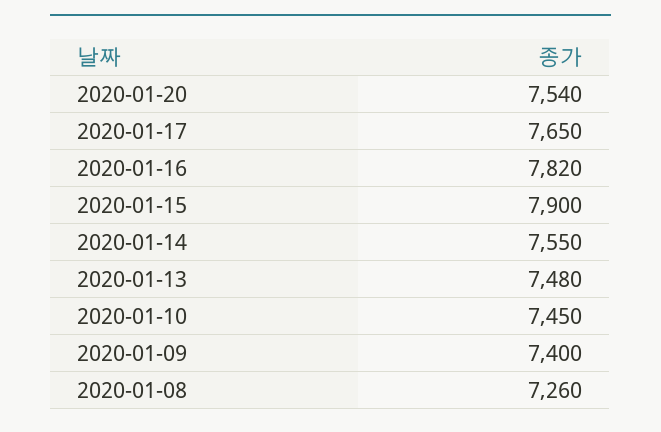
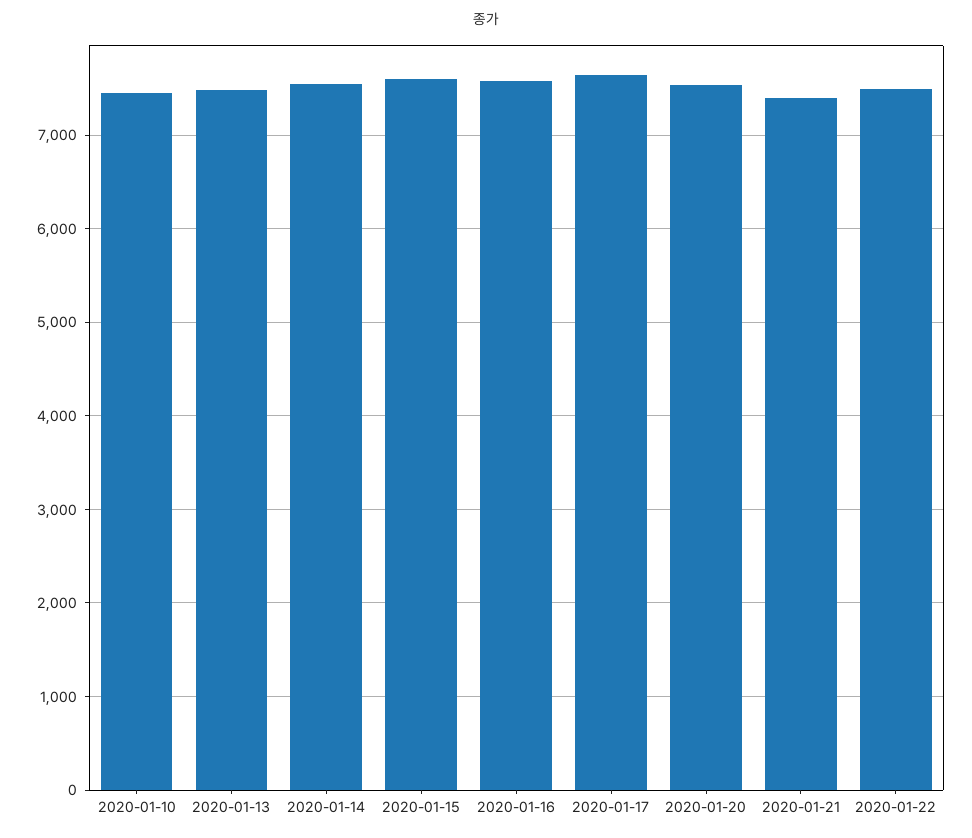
2020-01-16: 7820 -> 7600
2020-01-15: 7900 -> 7600
2020-01-09: 7400 -> none
2020-01-08: 7260 -> none
2020-01-21: none -> 7400
2020-01-22: none -> 7500

